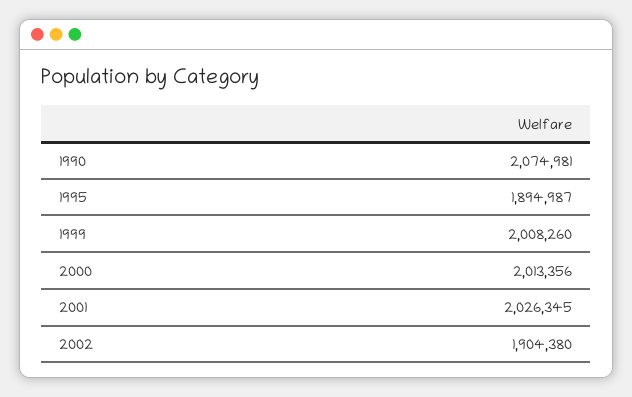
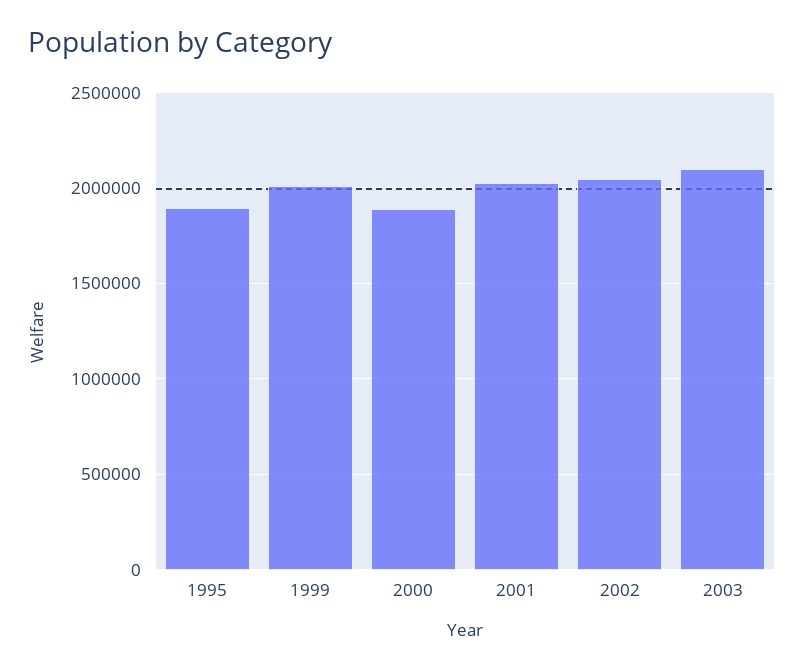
1990: 2074981 -> none
2000: 2013356 -> 1900000
2002: 1904380 -> 2050000
2003: none -> 2100000

